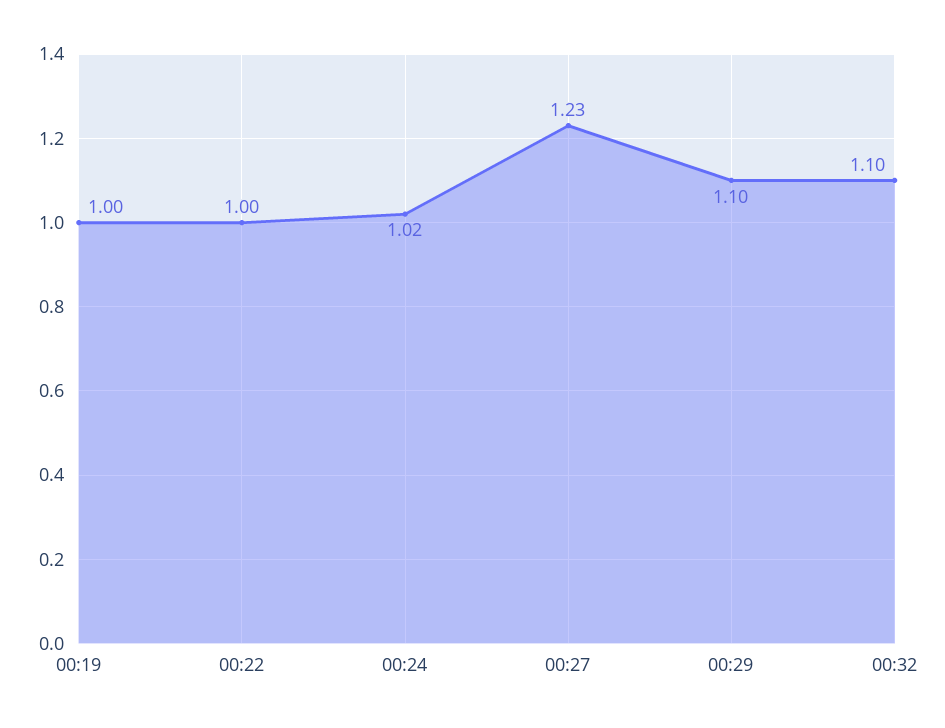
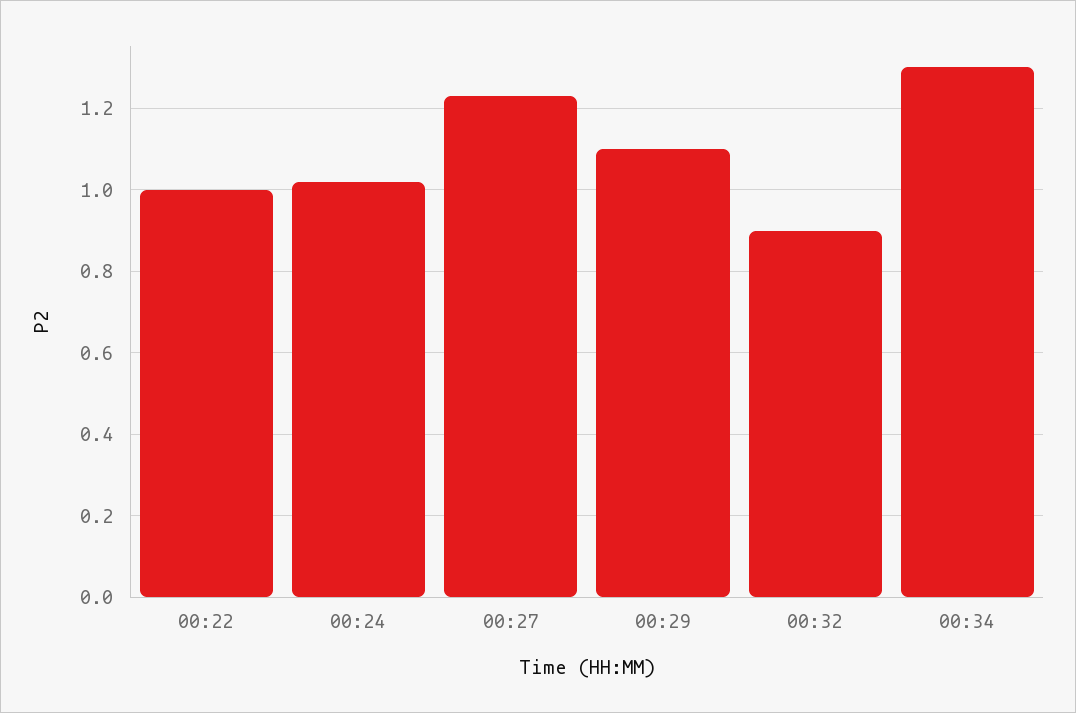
00:19: 1 -> none
00:32: 1.1 -> 0.9
00:34: none -> 1.3

